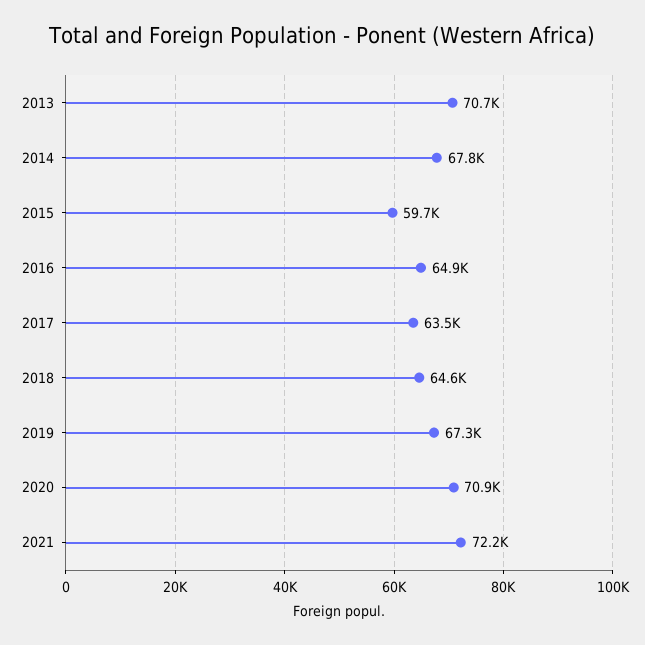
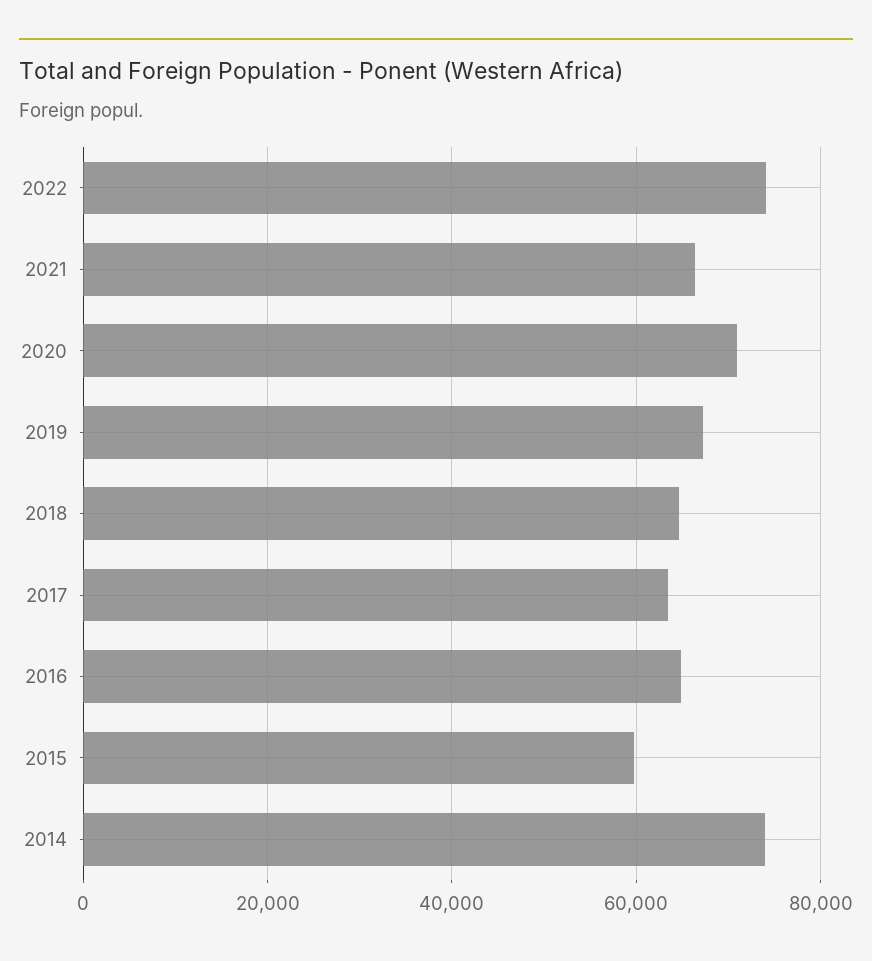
2013: 70700 -> none
2014: 67800 -> 74000
2021: 72200 -> 66000
2022: none -> 74000

